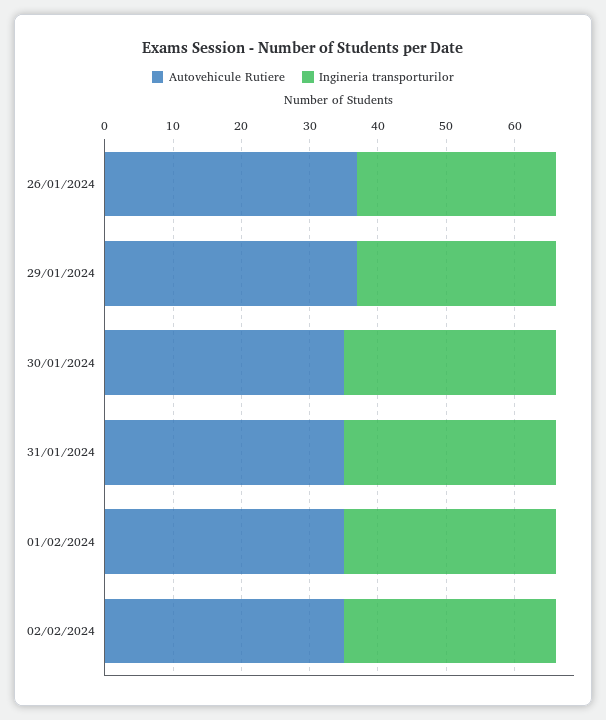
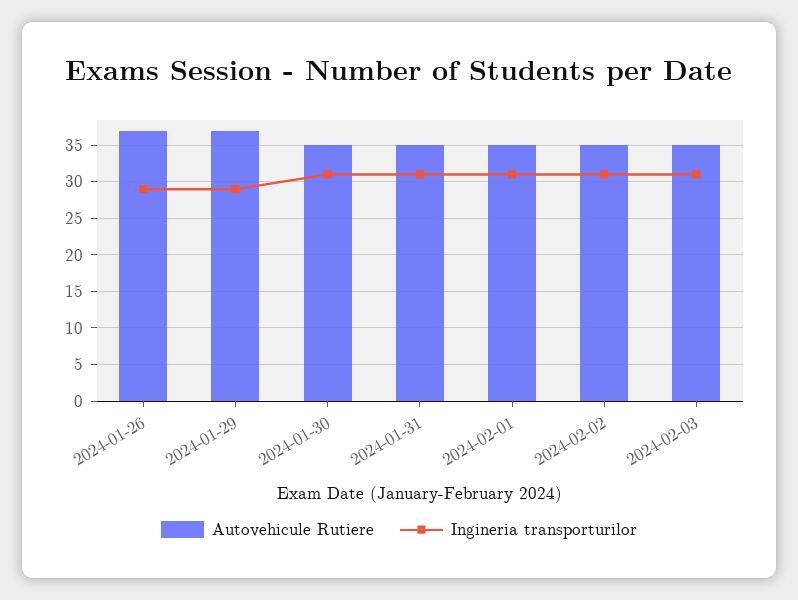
Autovehicule Rutiere, 2024-02-03: none -> 35
Ingineria transporturilor, 2024-02-03: none -> 31

